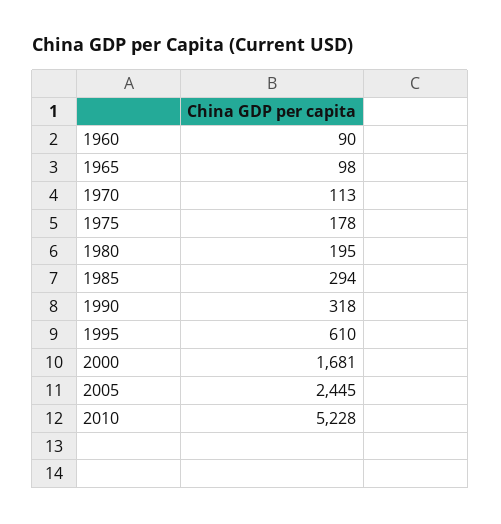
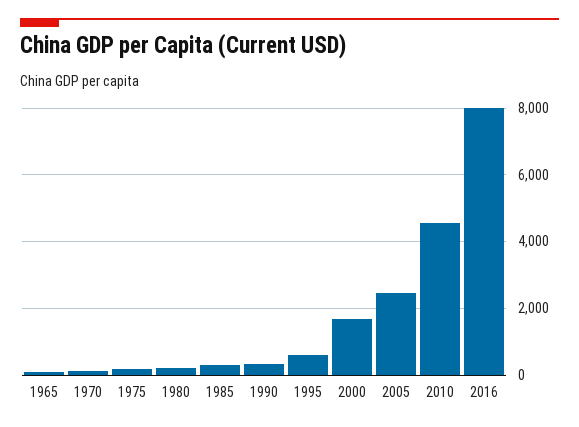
1960: 90 -> none
2010: 5228 -> 4600
2016: none -> 8000

